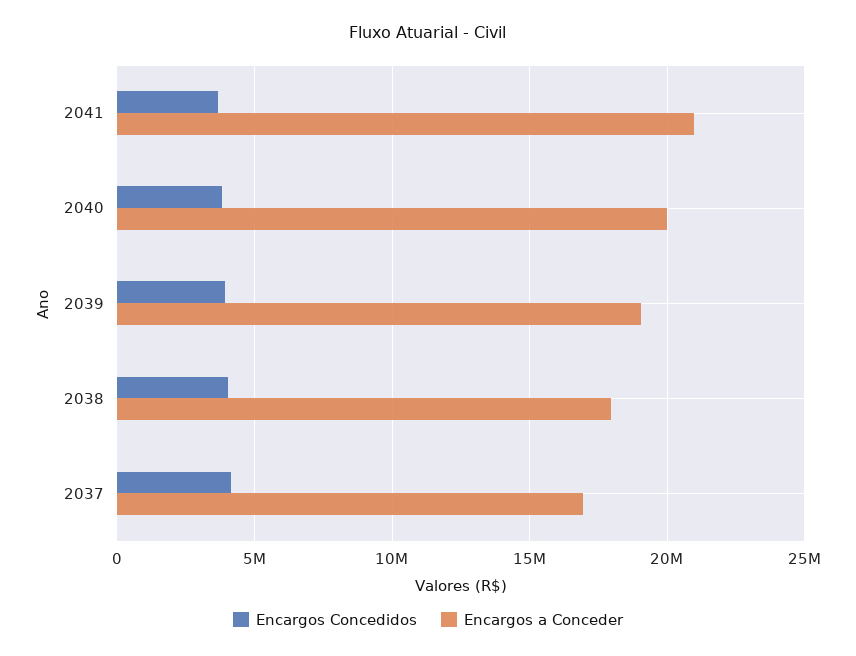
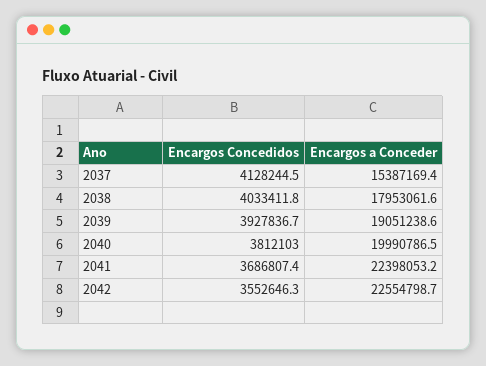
Encargos a Conceder, 2041: 21000000 -> 22398053.2
Encargos a Conceder, 2037: 17000000 -> 15387169.4
Encargos Concedidos, 2042: none -> 3552646.3
Encargos a Conceder, 2042: none -> 22554798.7

